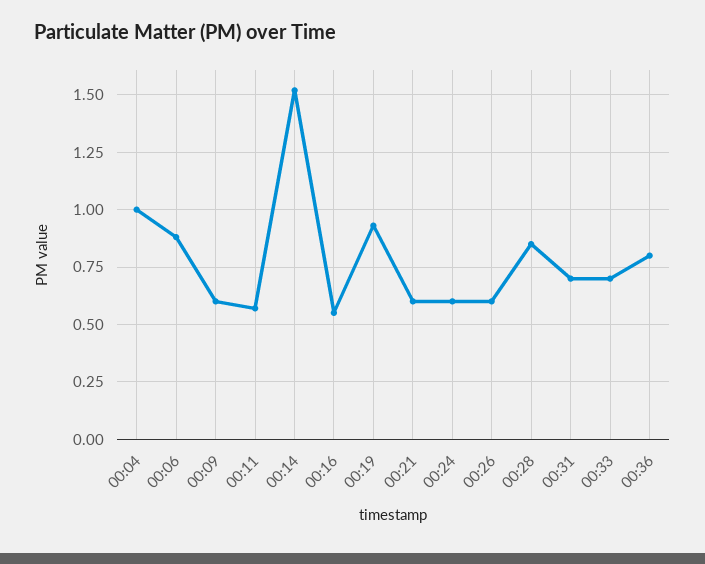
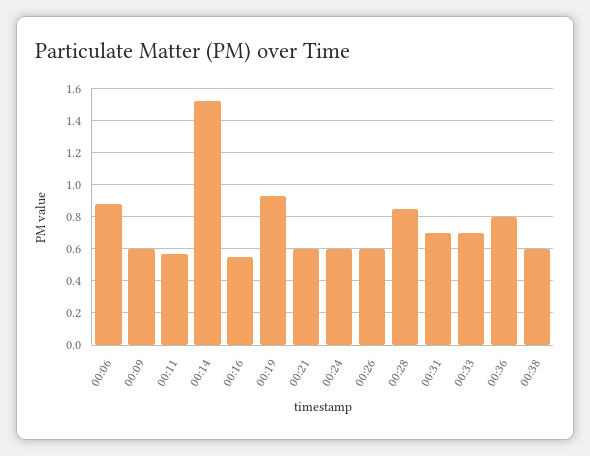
00:04: 1 -> none
00:38: none -> 0.6

